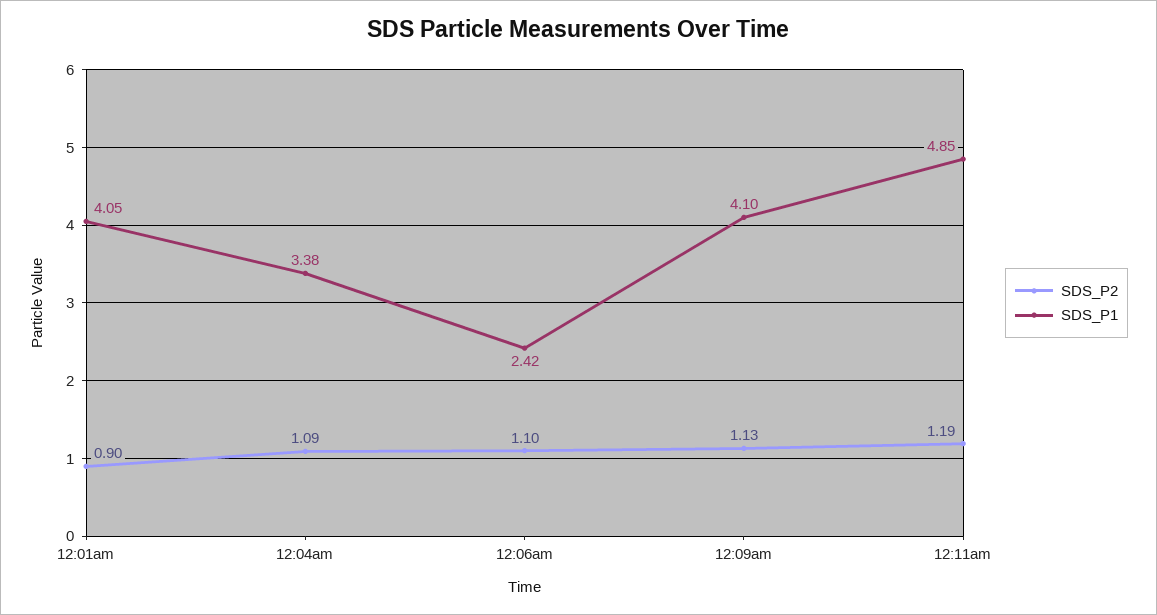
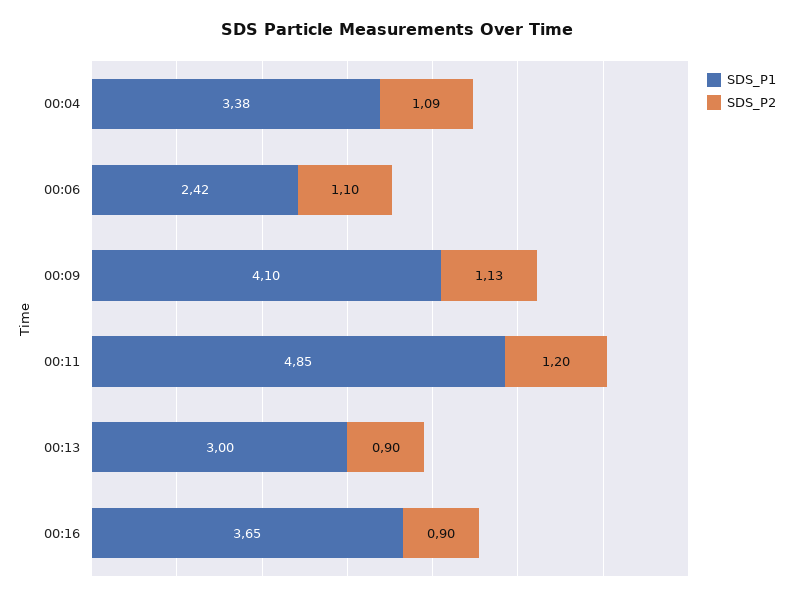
SDS_P2, 12:01am: 0.9 -> none
SDS_P1, 12:01am: 4.05 -> none
SDS_P2, 12:11am: 1.19 -> 1.2
SDS_P1, 00:13: none -> 3
SDS_P2, 00:13: none -> 0.9
SDS_P1, 00:16: none -> 3.65
SDS_P2, 00:16: none -> 0.9

